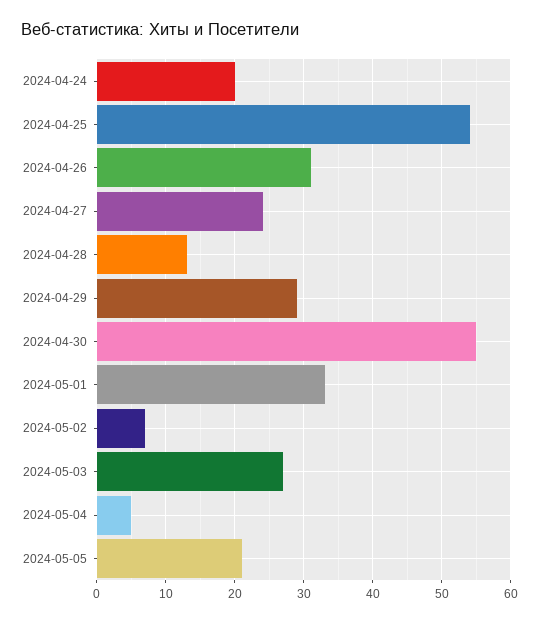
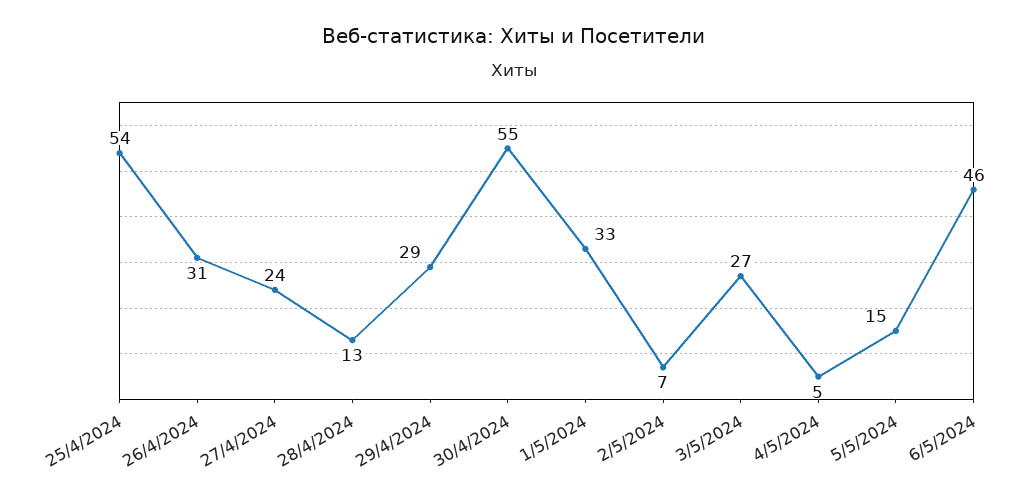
2024-04-24: 20 -> none
2024-05-05: 21 -> 15
6/5/2024: none -> 46

